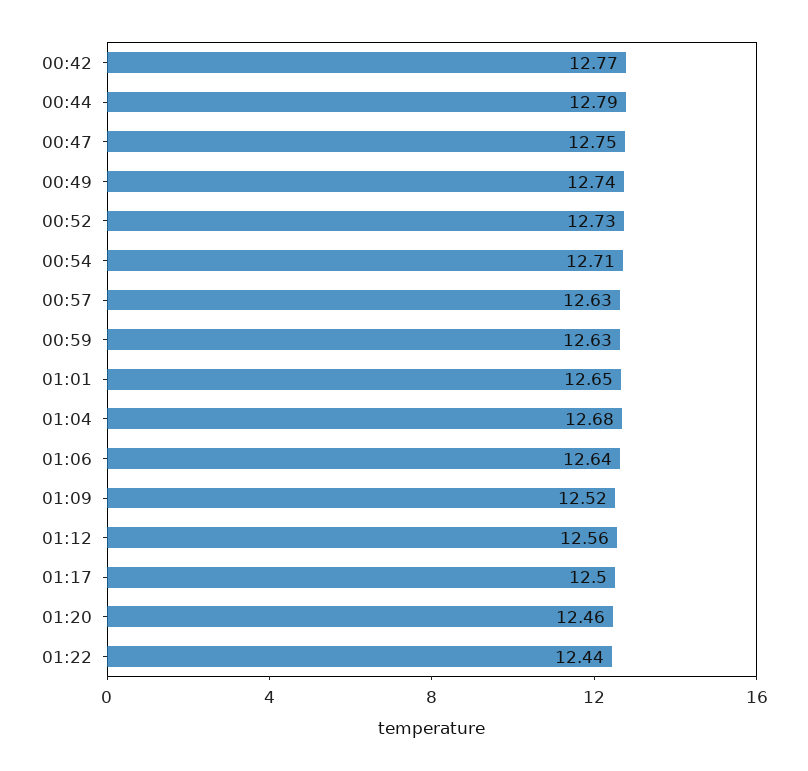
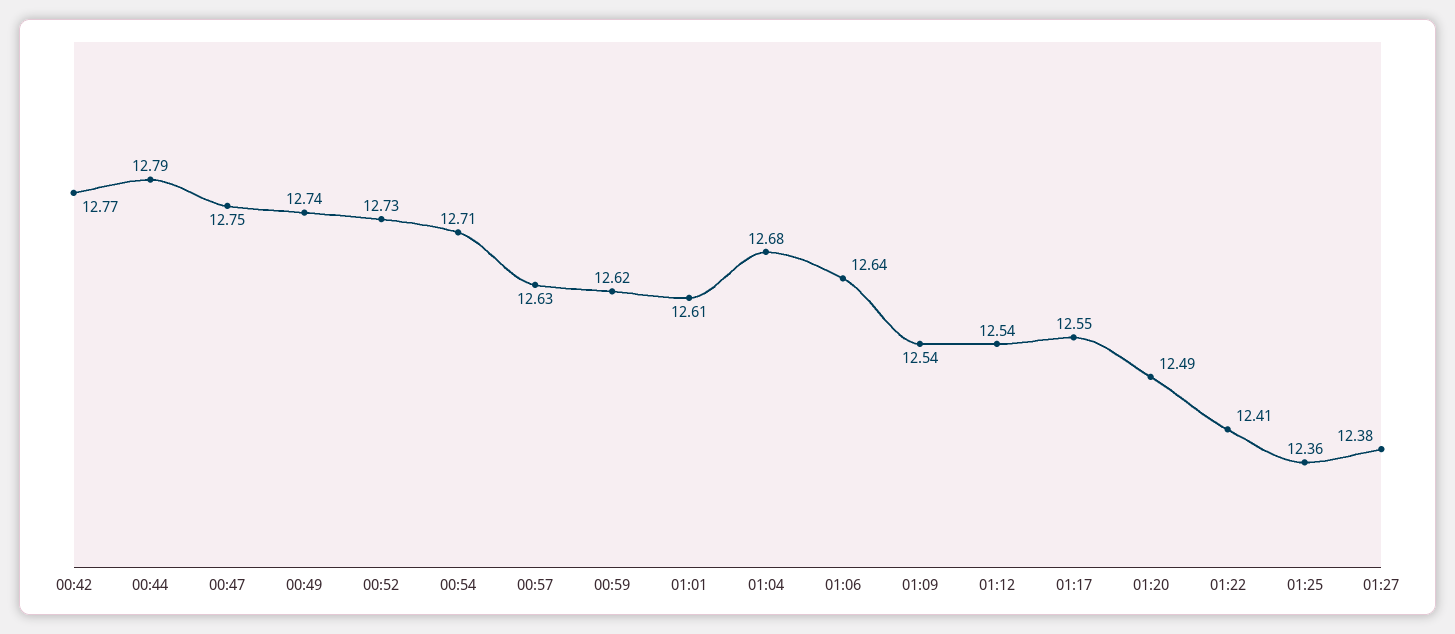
00:59: 12.63 -> 12.62
01:01: 12.65 -> 12.61
01:09: 12.52 -> 12.54
01:12: 12.56 -> 12.54
01:17: 12.5 -> 12.55
01:20: 12.46 -> 12.49
01:22: 12.44 -> 12.41
01:25: none -> 12.36
01:27: none -> 12.38

